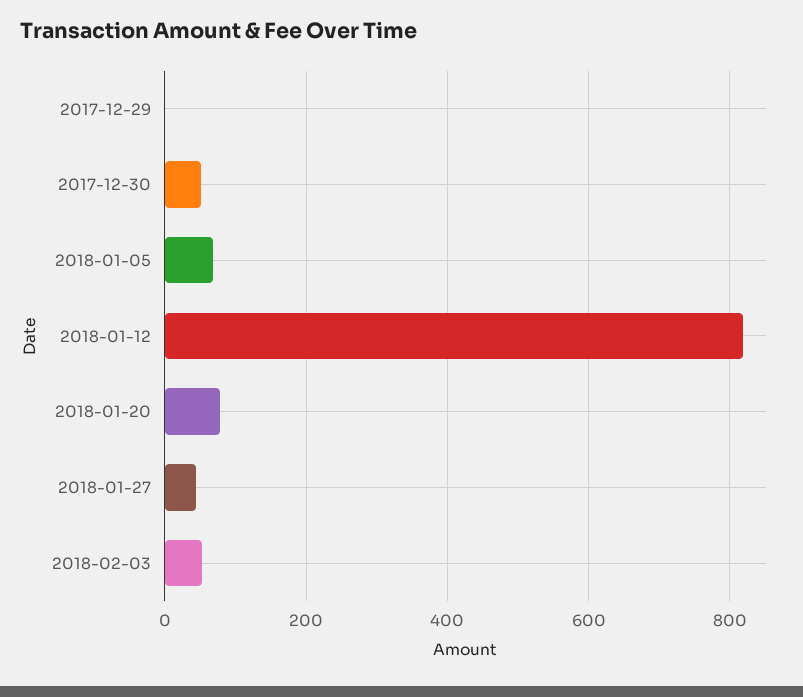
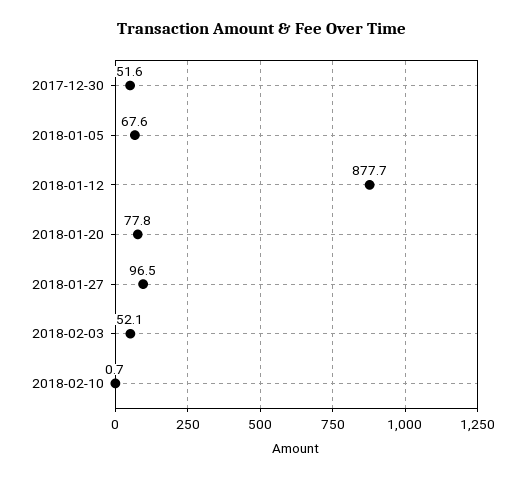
2017-12-29: 0 -> none
2018-01-12: 820 -> 877.7
2018-01-27: 40 -> 96.5
2018-02-10: none -> 0.7

